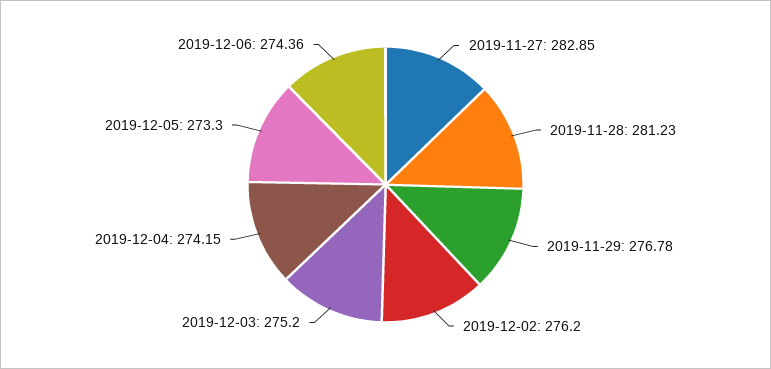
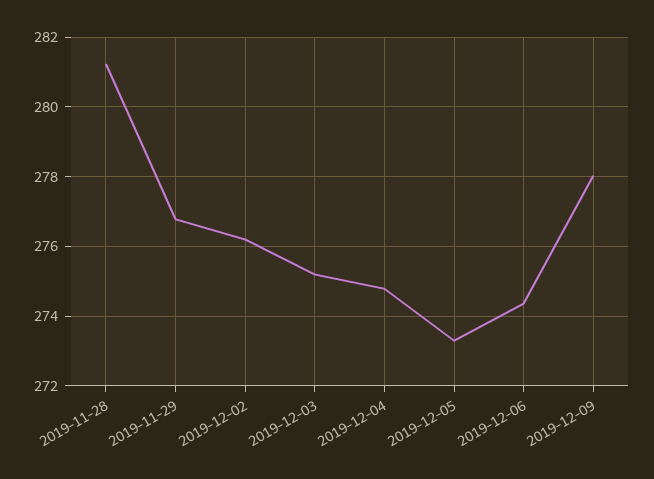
2019-11-27: 282.85 -> none
2019-12-04: 274.15 -> 274.8
2019-12-09: none -> 278

